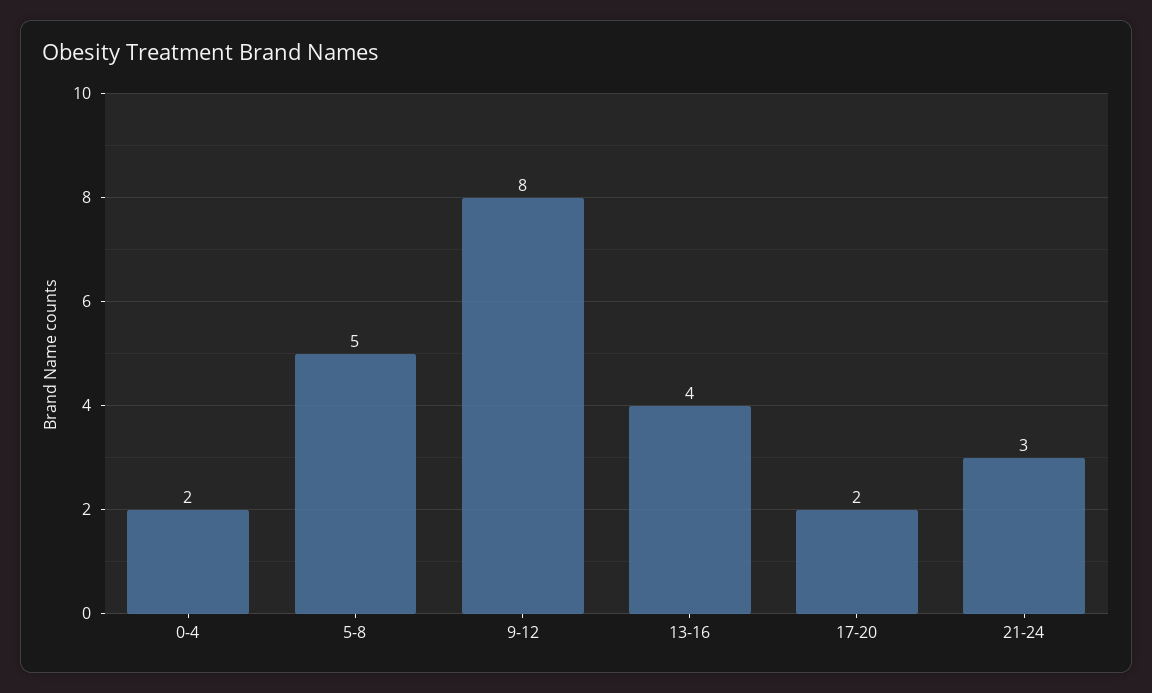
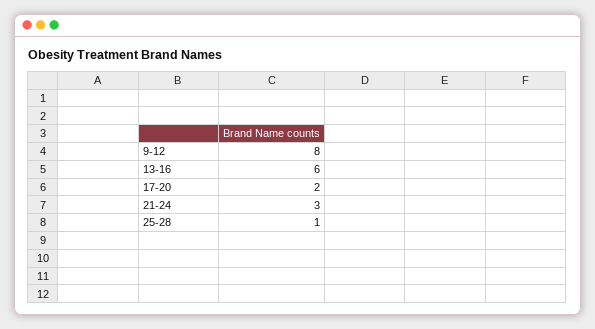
0-4: 2 -> none
5-8: 5 -> none
13-16: 4 -> 6
25-28: none -> 1

